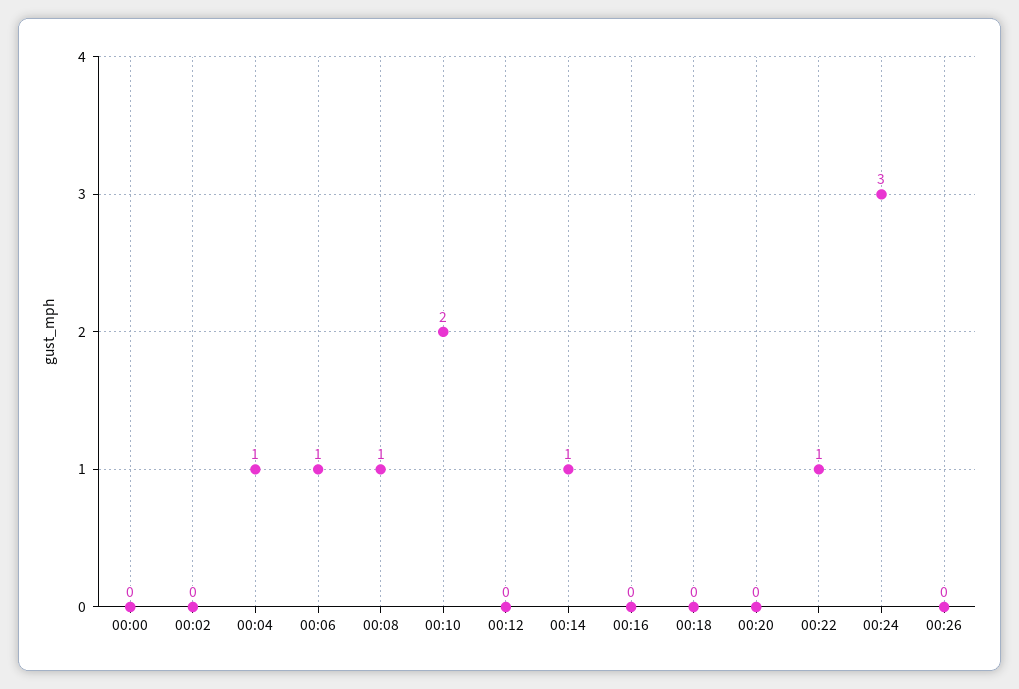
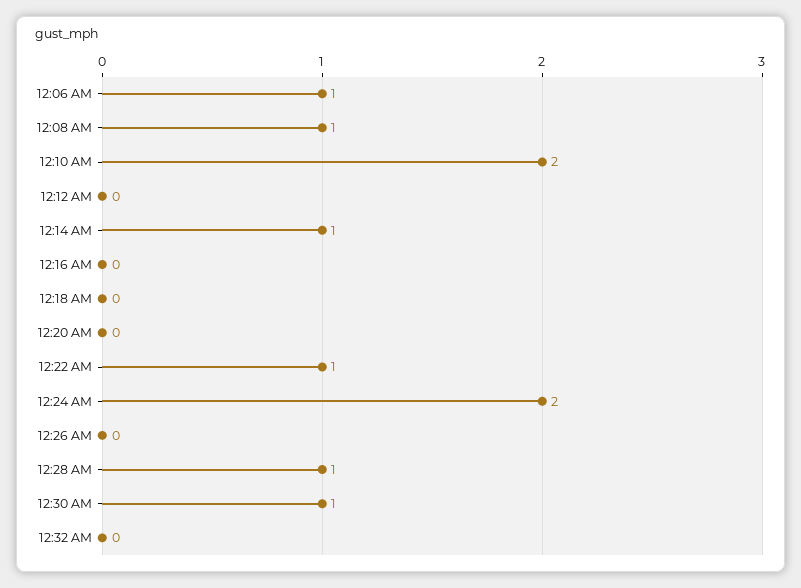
00:00: 0 -> none
00:02: 0 -> none
00:04: 1 -> none
00:24: 3 -> 2
12:28 AM: none -> 1
12:30 AM: none -> 1
12:32 AM: none -> 0

